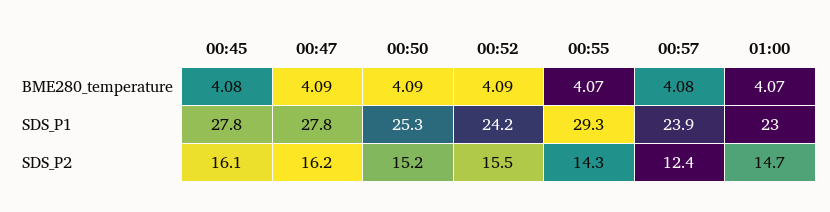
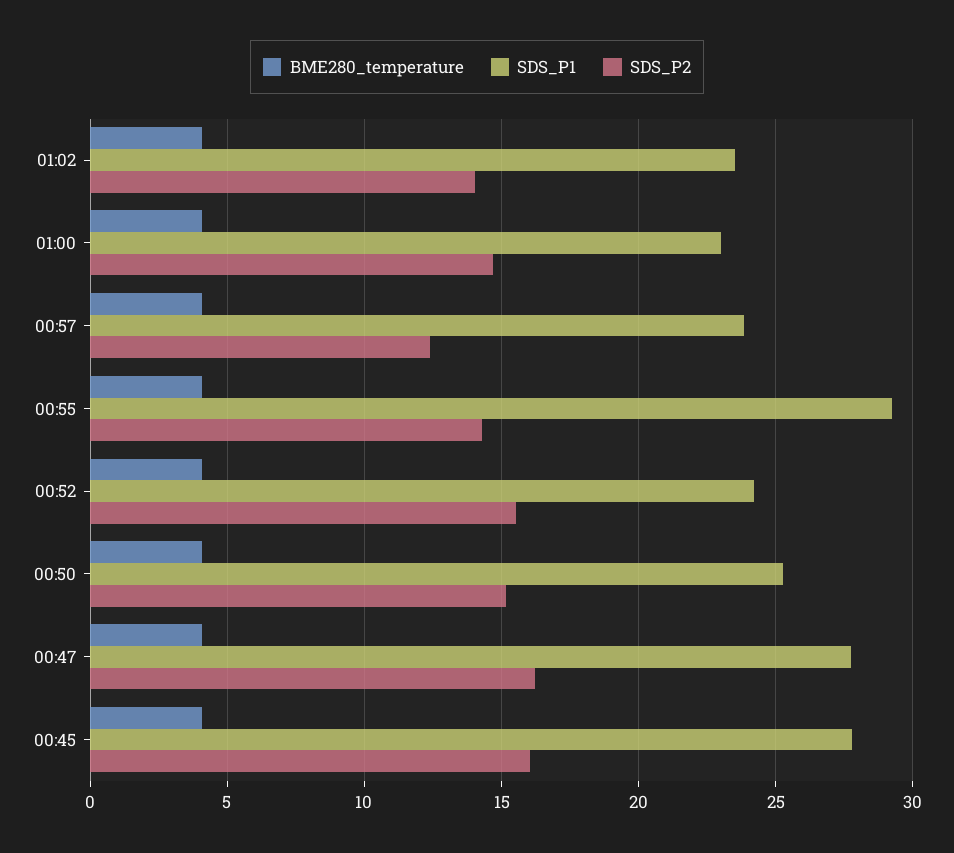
BME280_temperature, 01:02: none -> 4
SDS_P1, 01:02: none -> 23.5
SDS_P2, 01:02: none -> 14

